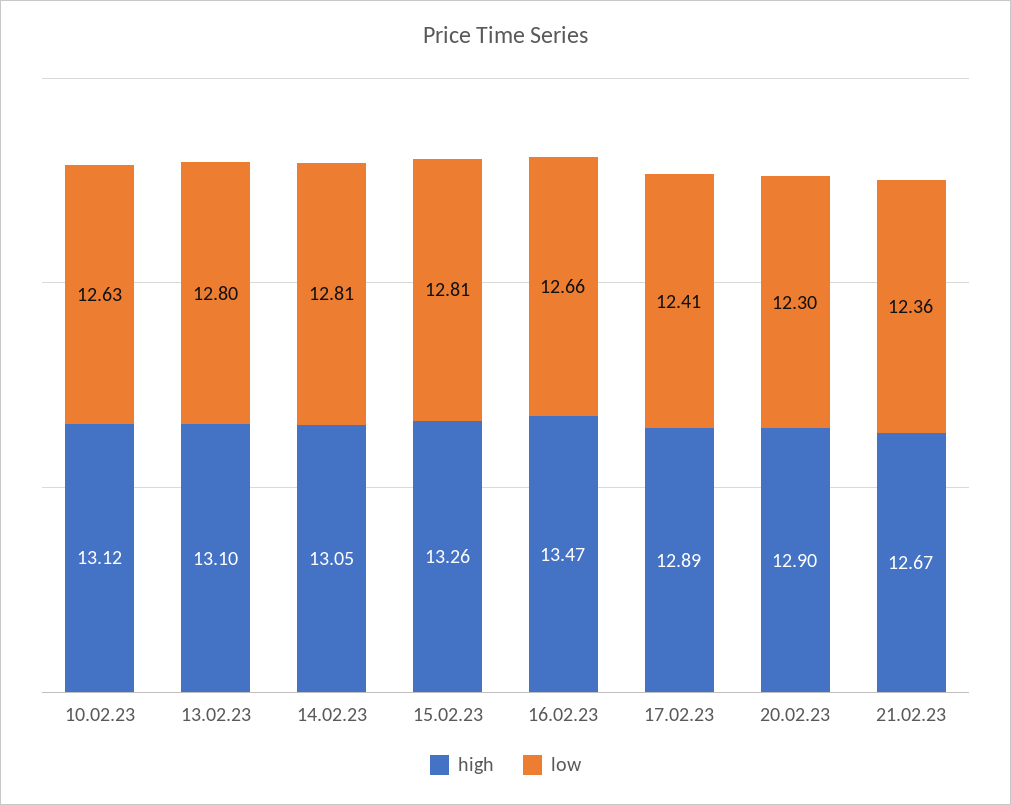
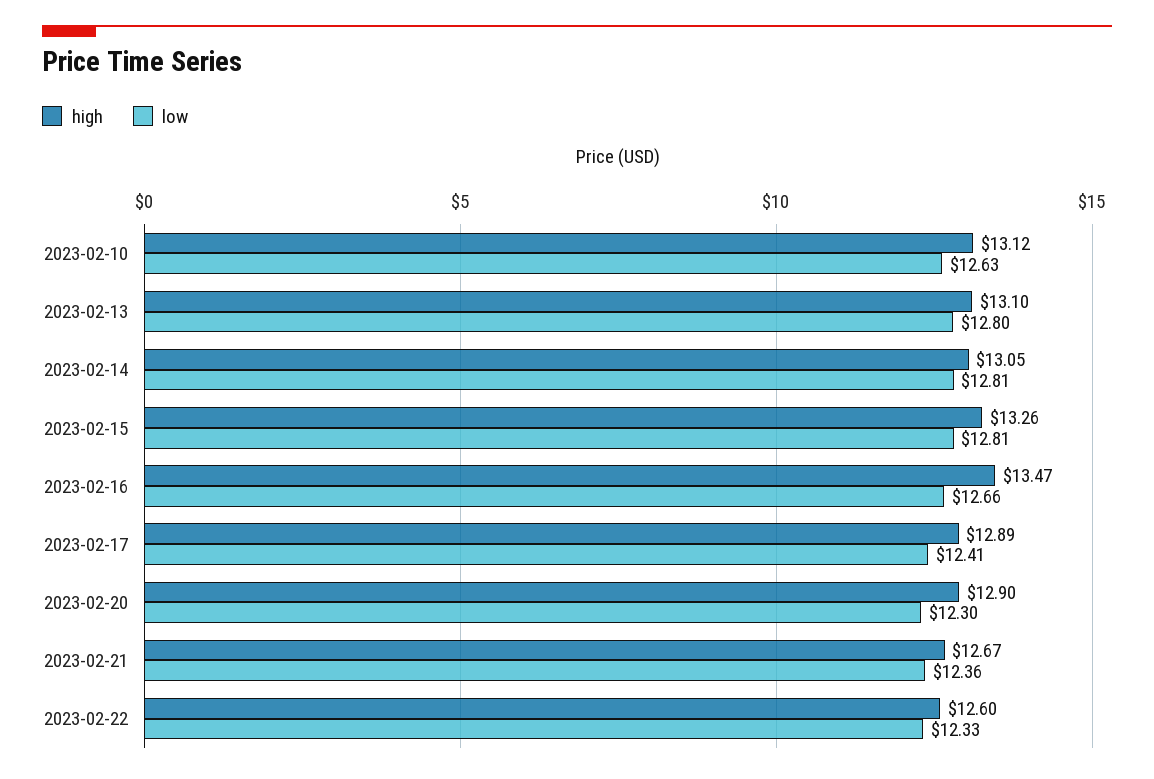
high, 2023-02-22: none -> 12.6
low, 2023-02-22: none -> 12.33

